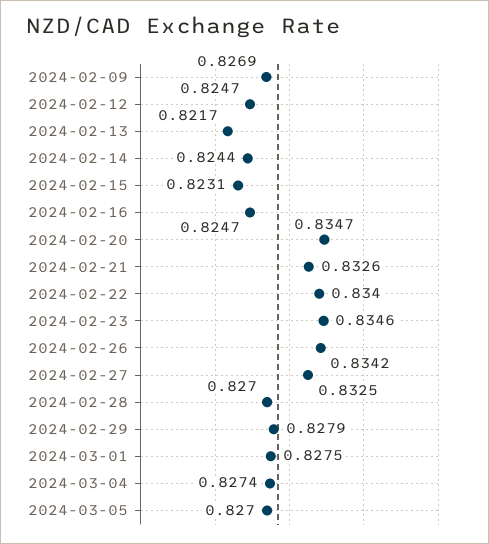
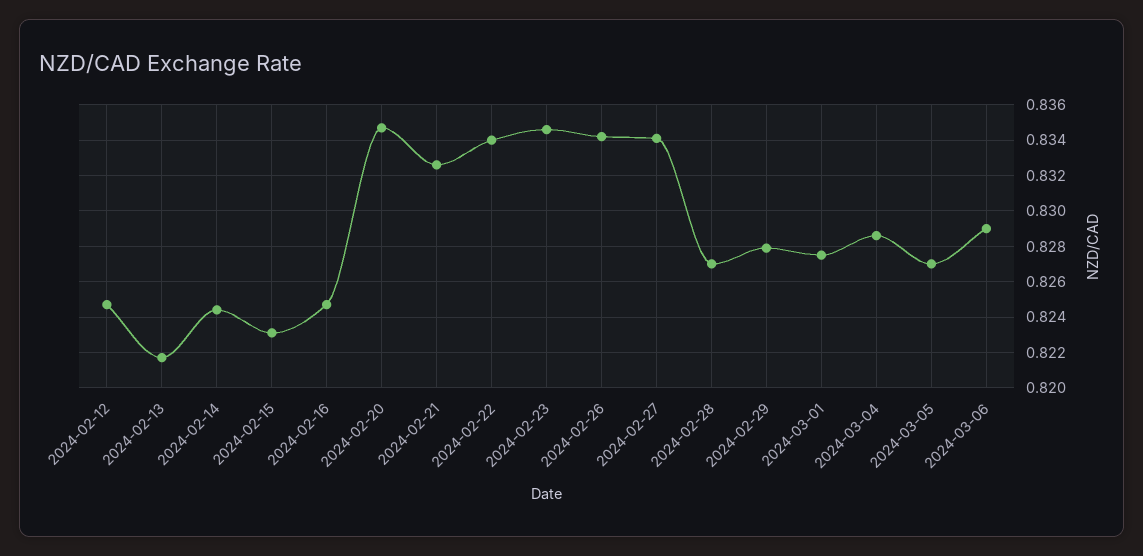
2024-02-09: 0.8269 -> none
2024-02-27: 0.8325 -> 0.834
2024-03-04: 0.8274 -> 0.8285
2024-03-06: none -> 0.829

